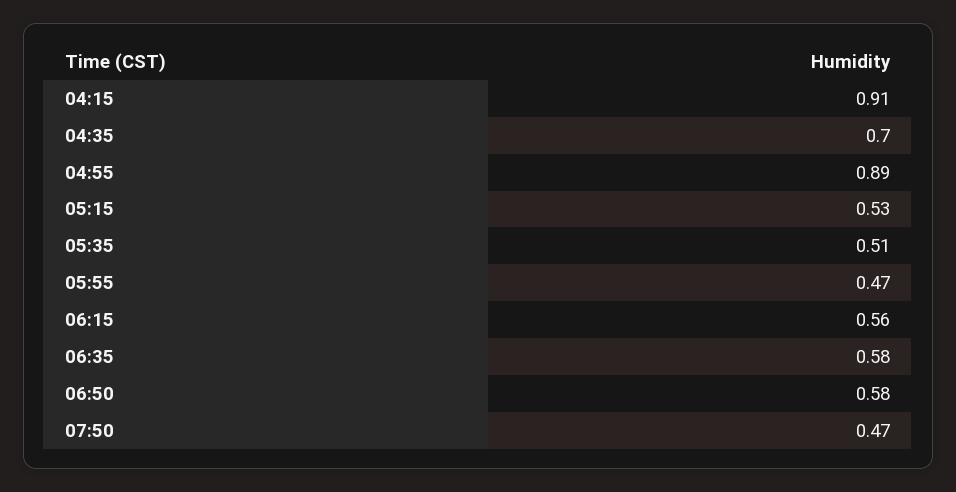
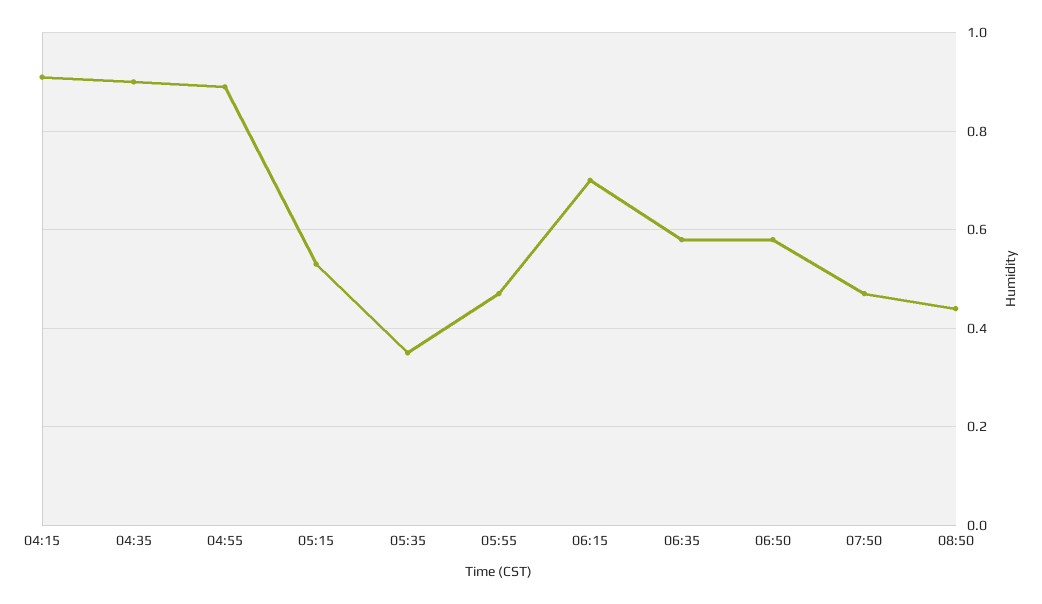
04:35: 0.7 -> 0.9
05:35: 0.51 -> 0.35
06:15: 0.56 -> 0.7
08:50: none -> 0.45

